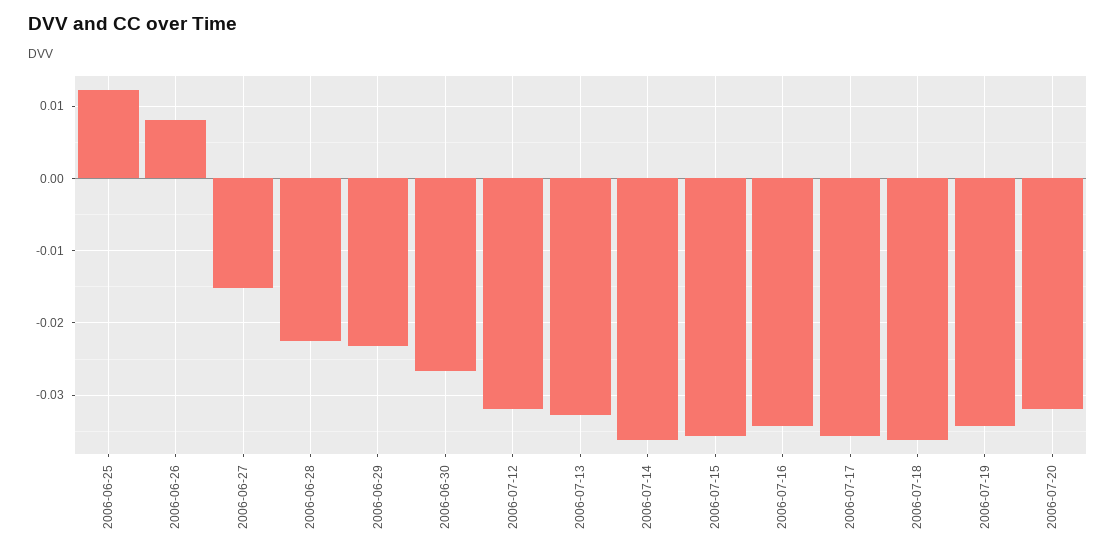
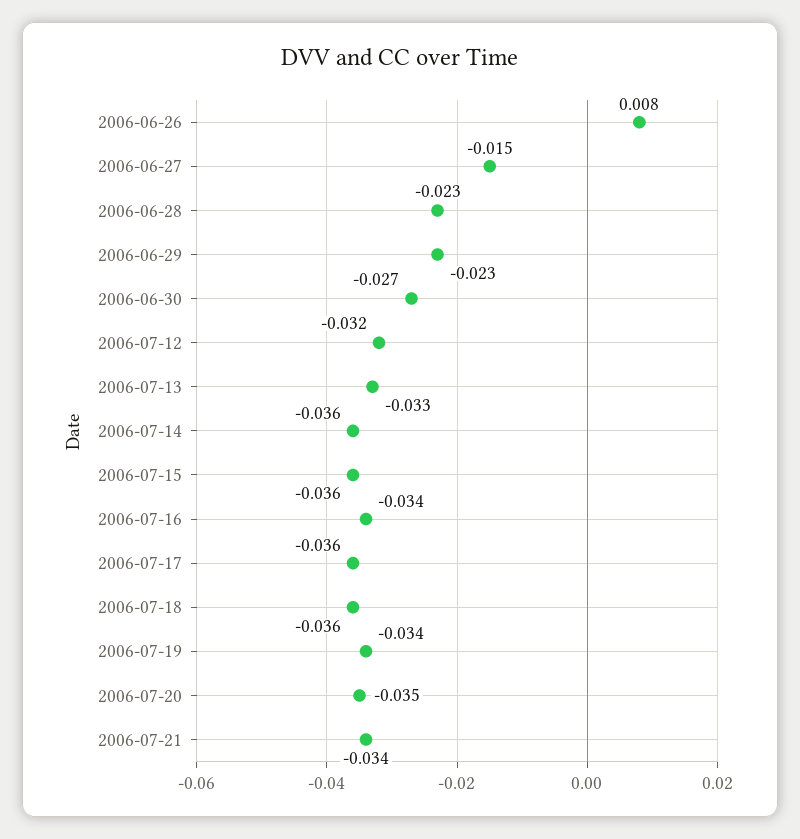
2006-06-25: 0.012 -> none
2006-07-20: -0.032 -> -0.035
2006-07-21: none -> -0.034

